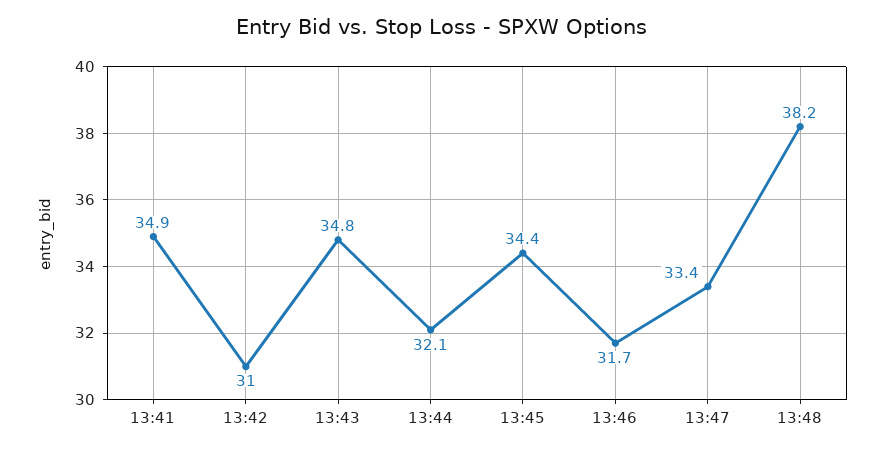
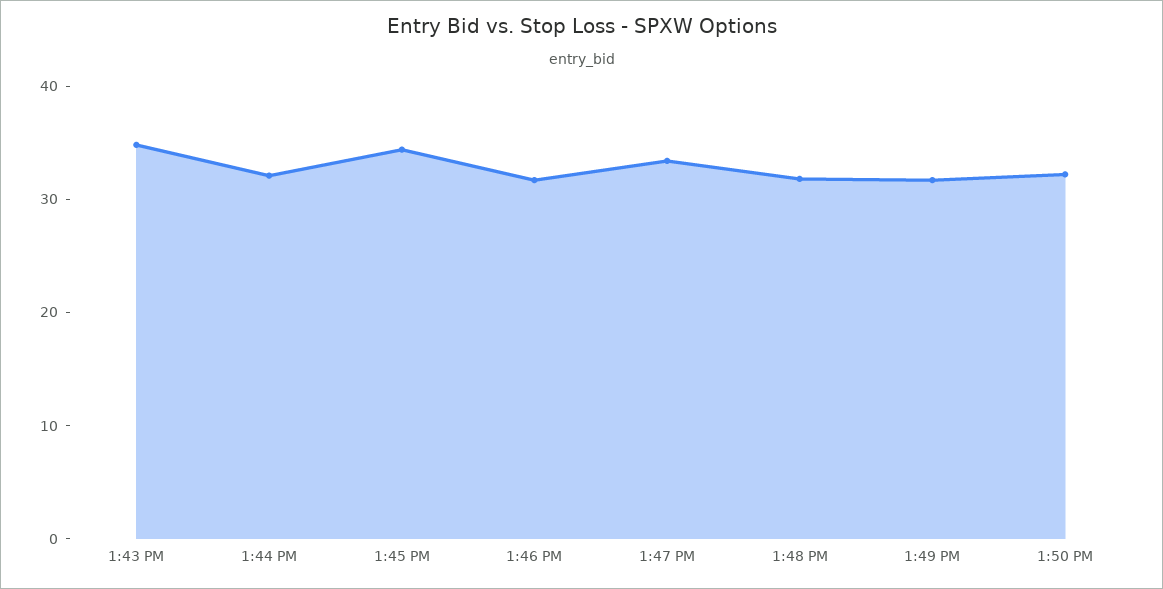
13:41: 34.9 -> none
13:42: 31 -> none
13:48: 38.2 -> 32
1:49 PM: none -> 32
1:50 PM: none -> 32

